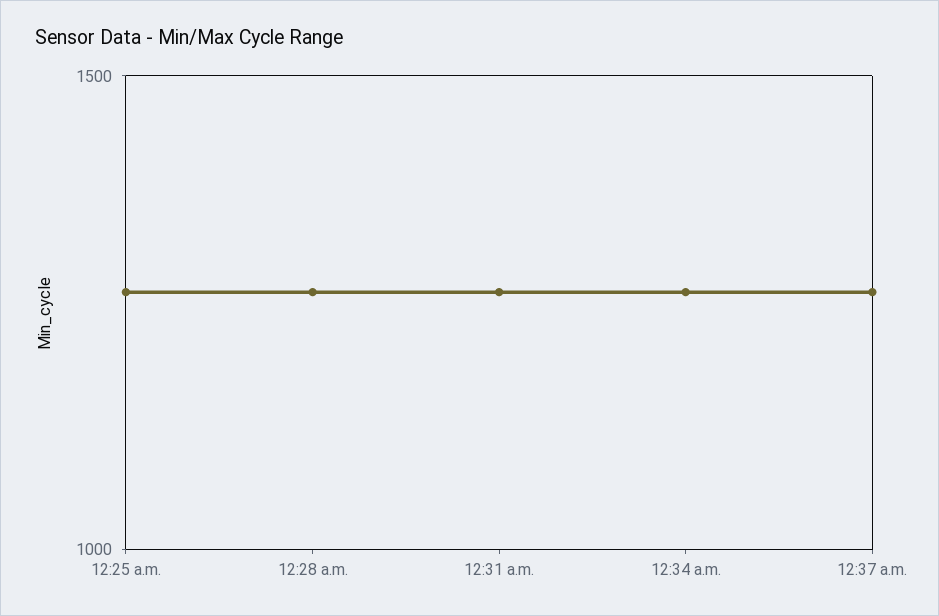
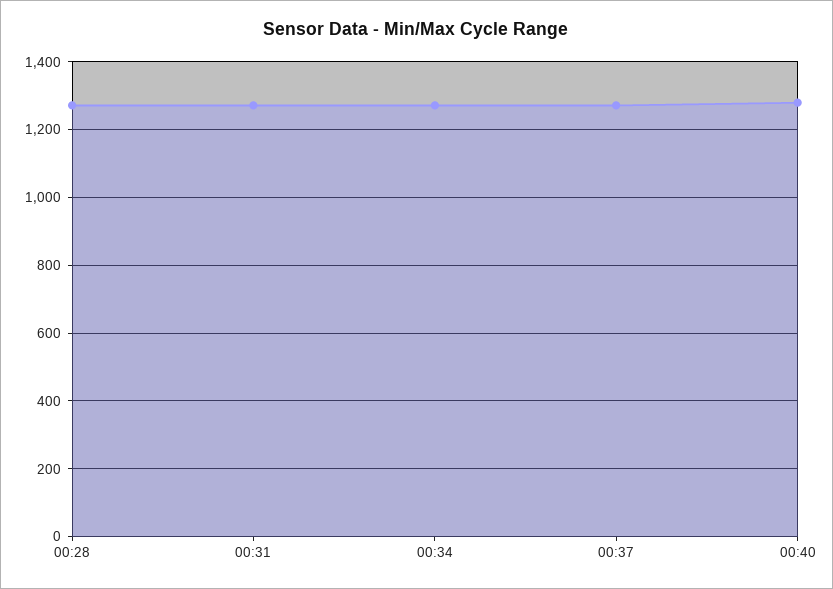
12:25 a.m.: 1300 -> none
00:40: none -> 1280

